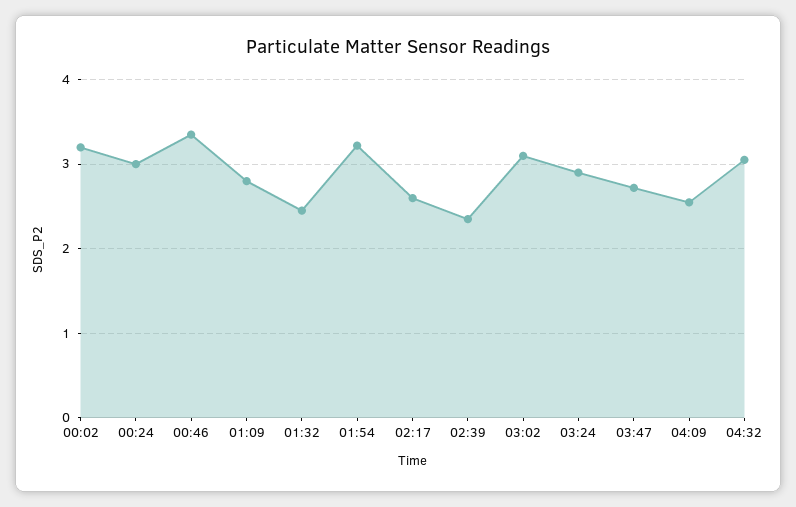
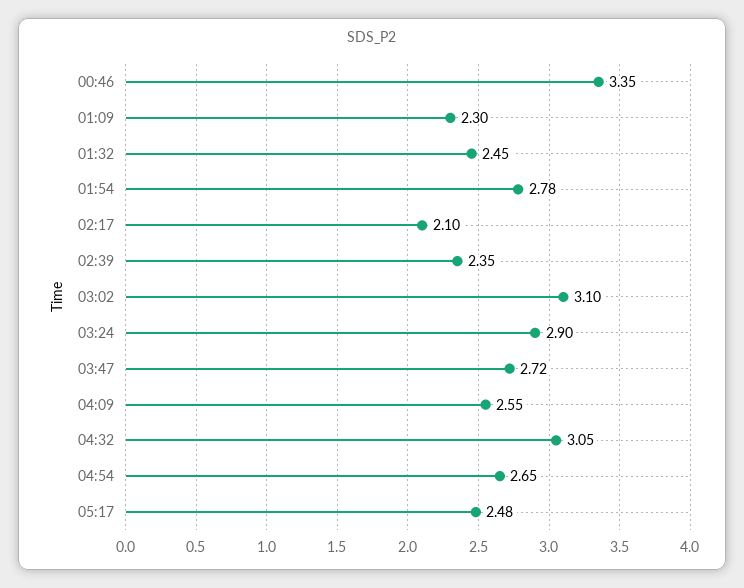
00:02: 3.2 -> none
00:24: 3 -> none
01:09: 2.8 -> 2.3
01:54: 3.2 -> 2.78
02:17: 2.6 -> 2.1
04:54: none -> 2.65
05:17: none -> 2.48

